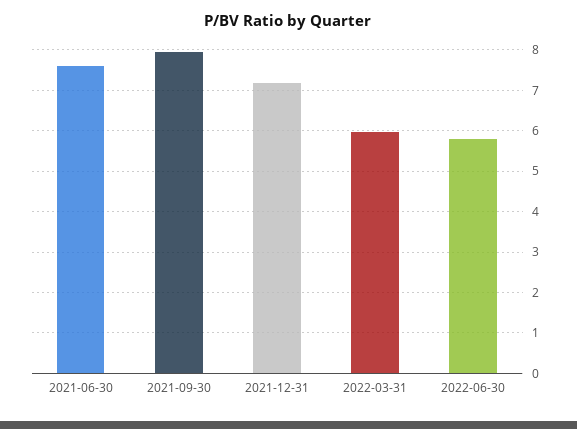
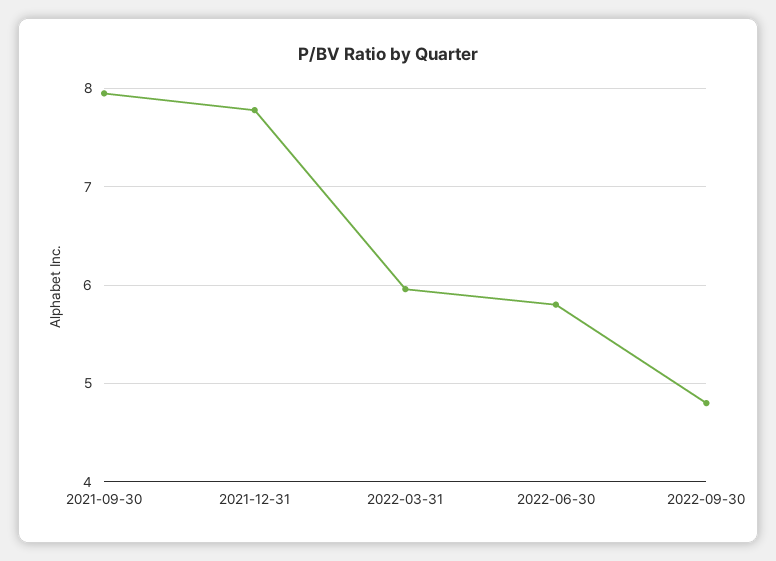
2021-06-30: 7.6 -> none
2021-12-31: 7.2 -> 7.8
2022-09-30: none -> 4.8

